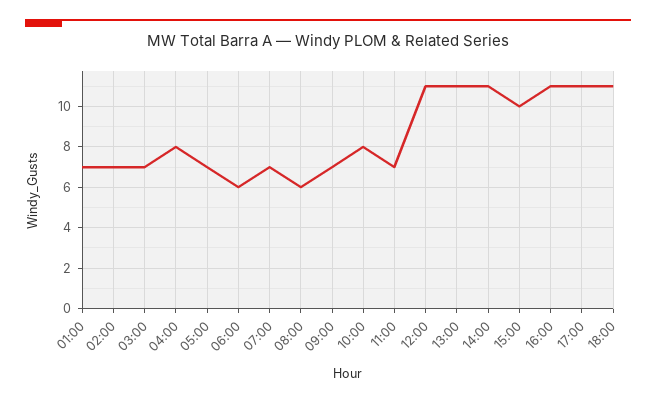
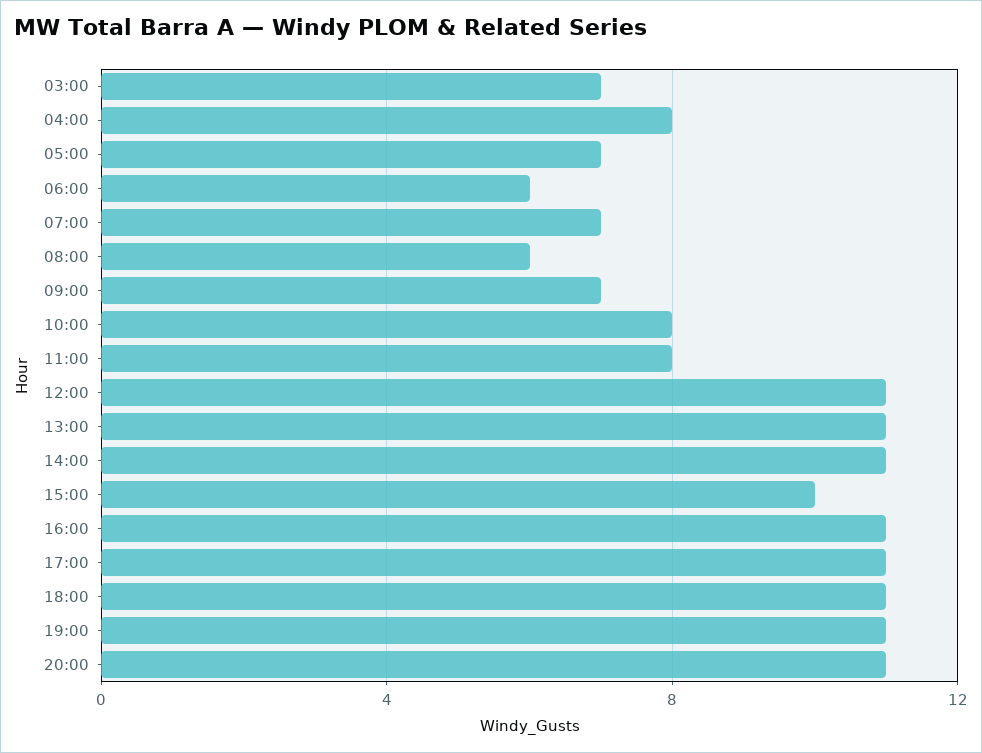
01:00: 7 -> none
02:00: 7 -> none
11:00: 7 -> 8
19:00: none -> 11
20:00: none -> 11

